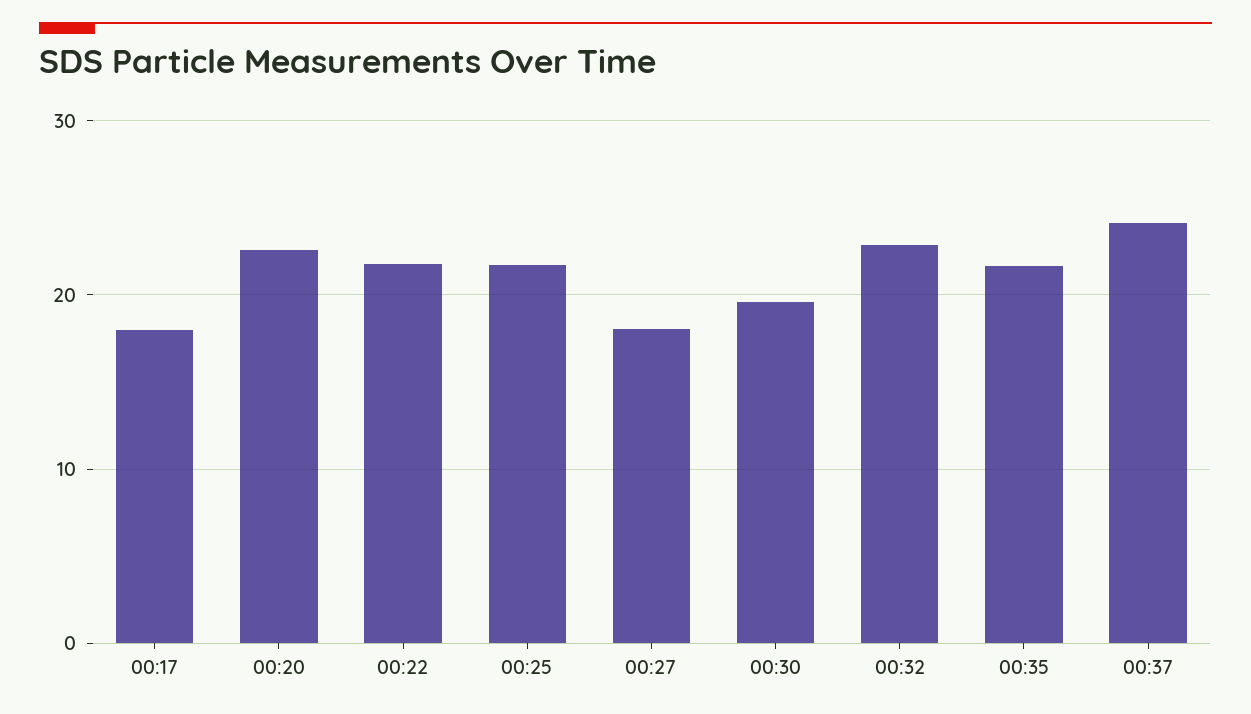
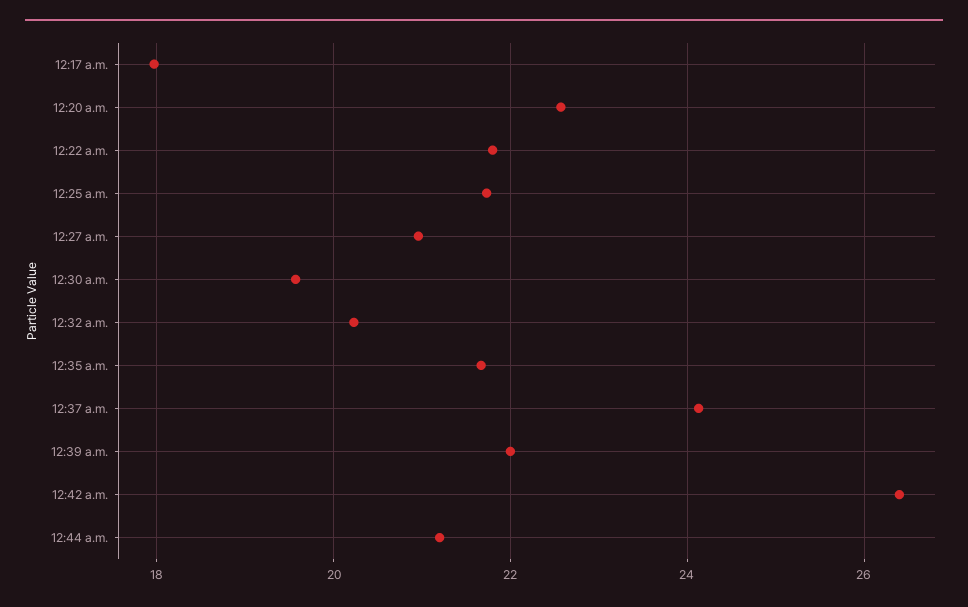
00:27: 18 -> 21
00:32: 23 -> 20.2
12:39 a.m.: none -> 22
12:42 a.m.: none -> 26.4
12:44 a.m.: none -> 21.2

